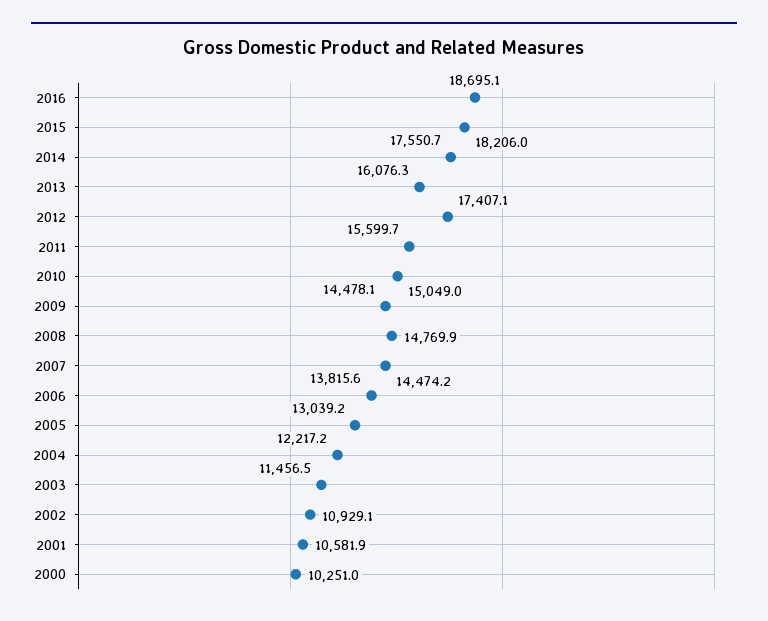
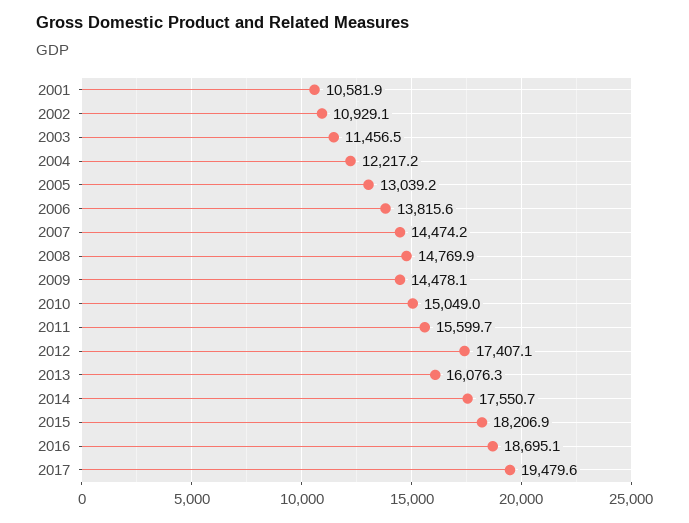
2015: 18206 -> 18206.9
2000: 10251 -> none
2017: none -> 19479.6

